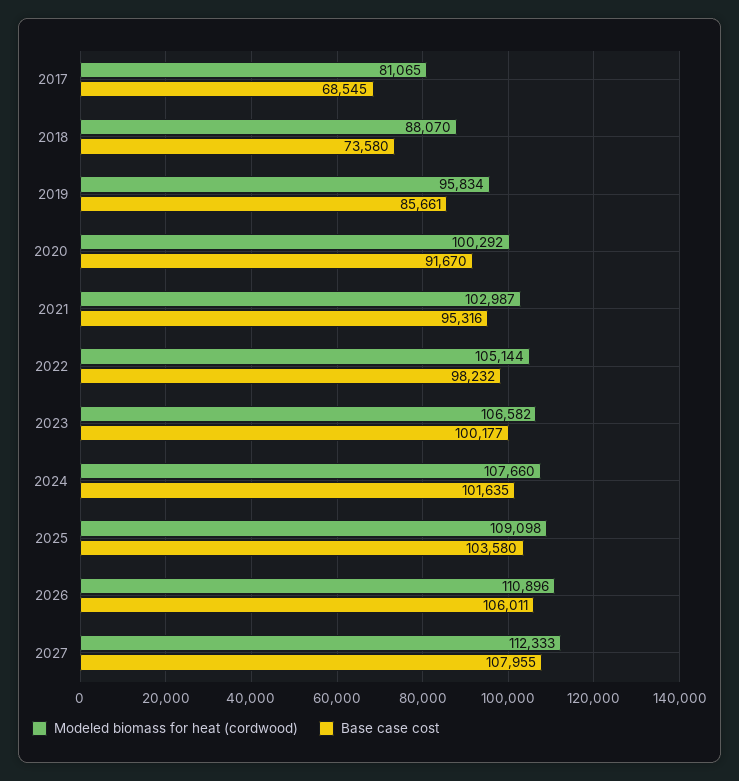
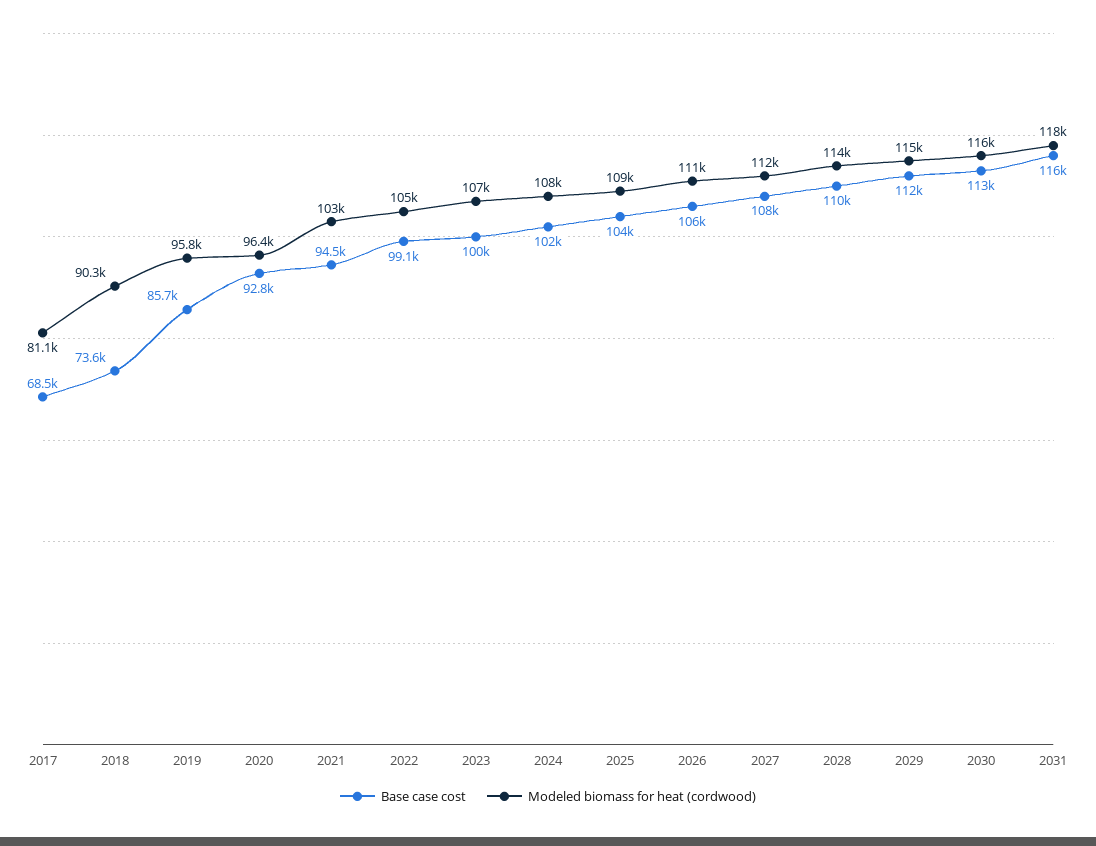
Modeled biomass for heat (cordwood), 2018: 88070 -> 90300
Modeled biomass for heat (cordwood), 2020: 100292 -> 96400
Base case cost, 2020: 91670 -> 92800
Base case cost, 2021: 95316 -> 94500
Base case cost, 2022: 98232 -> 99100
Base case cost, 2028: none -> 110000
Modeled biomass for heat (cordwood), 2028: none -> 114000
Base case cost, 2029: none -> 112000
Modeled biomass for heat (cordwood), 2029: none -> 115000
Base case cost, 2030: none -> 113000
Modeled biomass for heat (cordwood), 2030: none -> 116000
Base case cost, 2031: none -> 116000
Modeled biomass for heat (cordwood), 2031: none -> 118000

